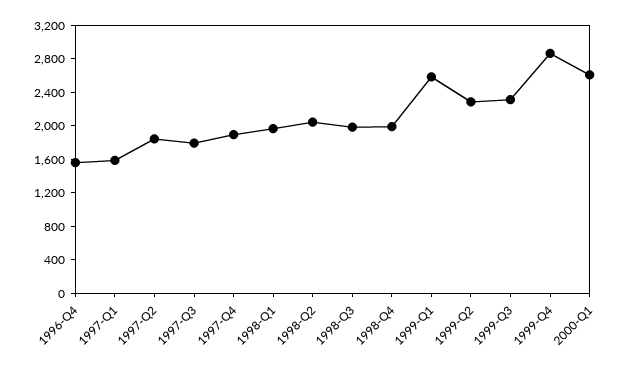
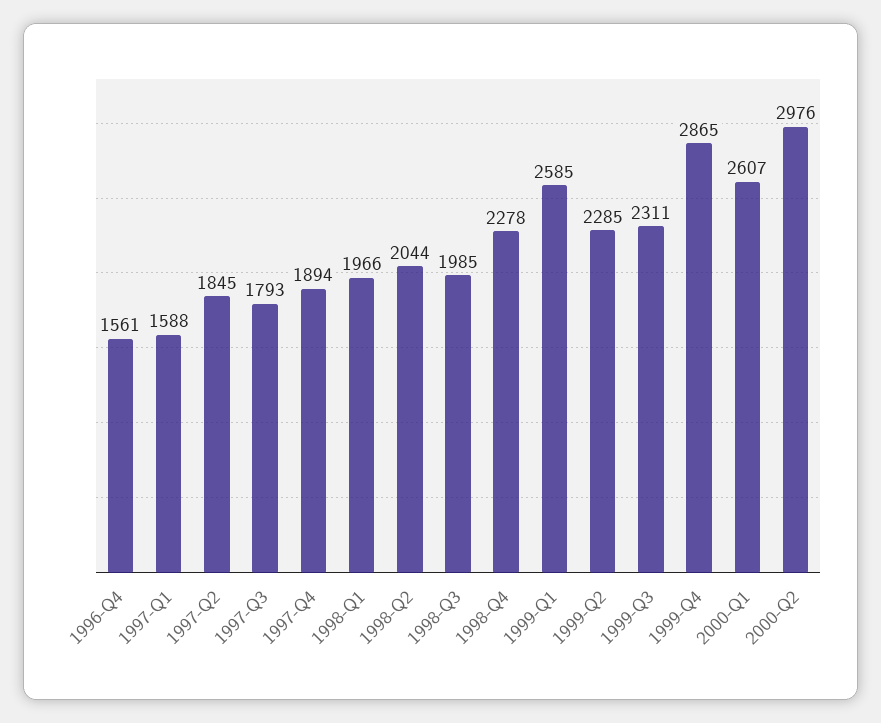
1998-Q4: 2000 -> 2278
2000-Q2: none -> 2976

